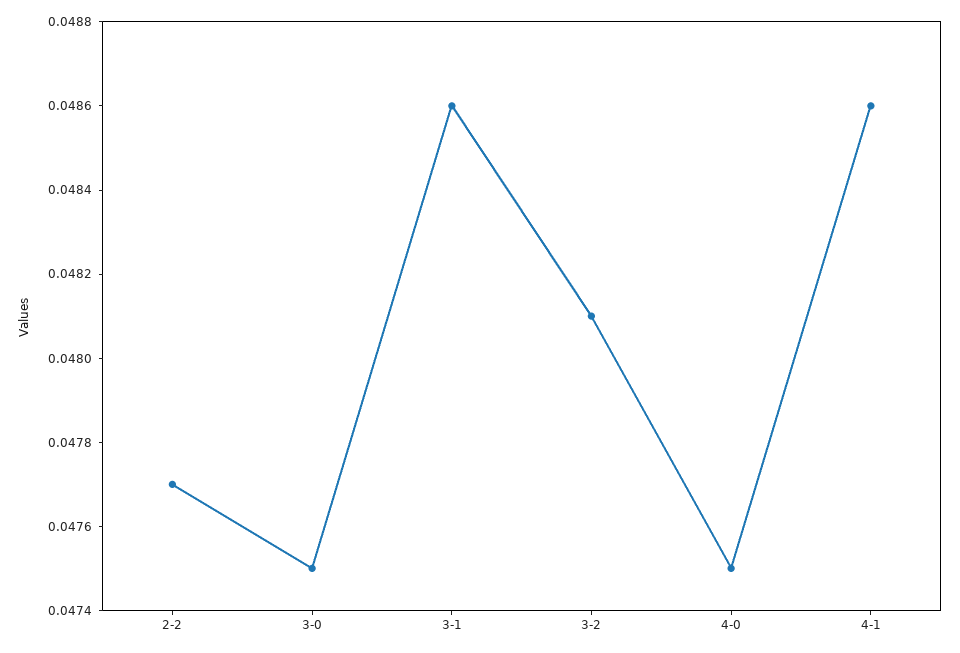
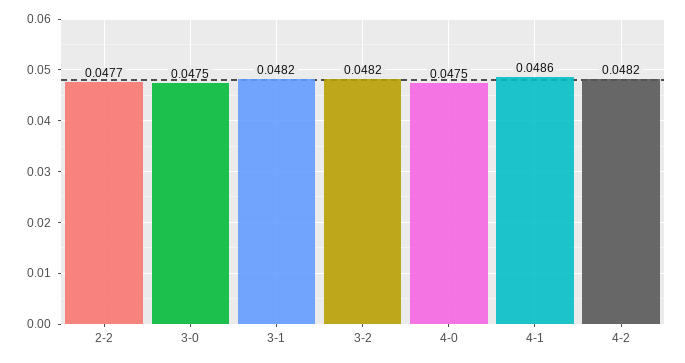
3-1: 0.0486 -> 0.0482
3-2: 0.0481 -> 0.0482
4-2: none -> 0.0482

